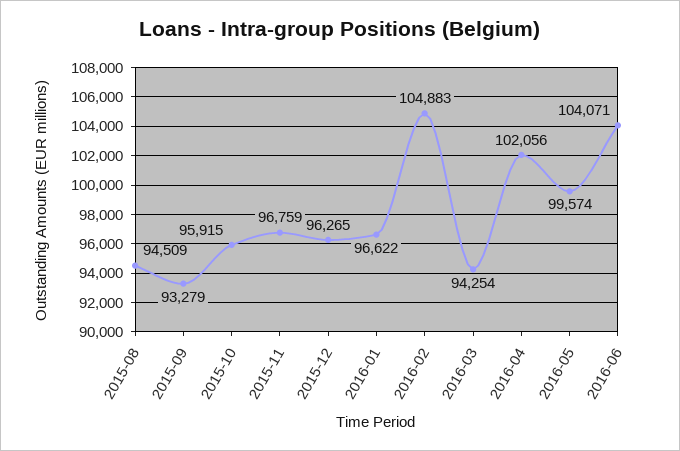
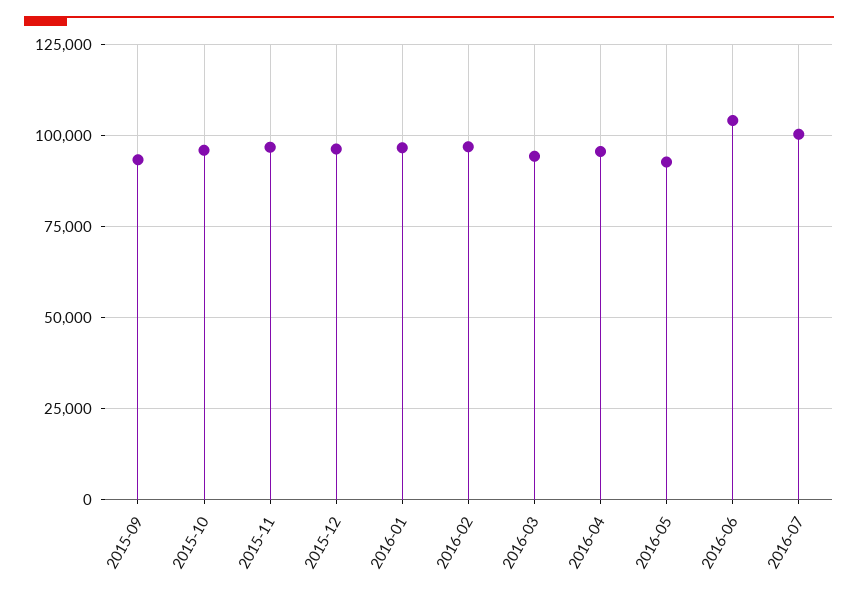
2015-08: 94509 -> none
2016-02: 104883 -> 97500
2016-04: 102056 -> 95000
2016-05: 99574 -> 92500
2016-07: none -> 100000

